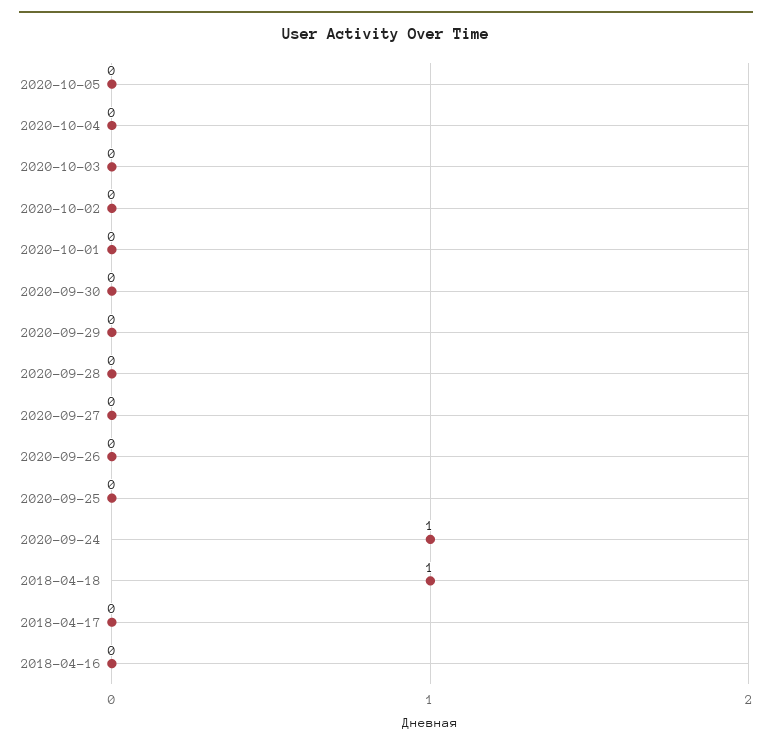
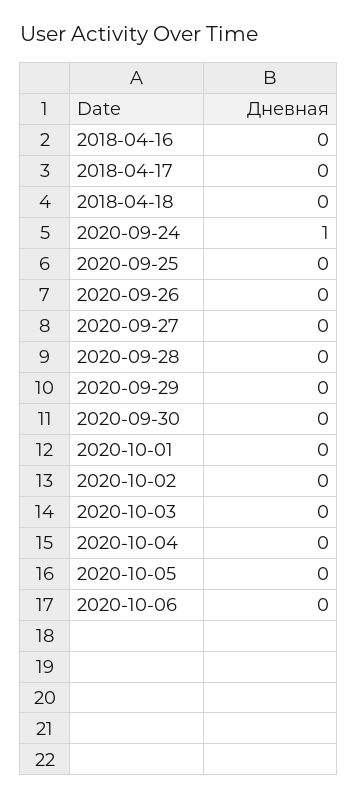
2018-04-18: 1 -> 0
2020-10-06: none -> 0

